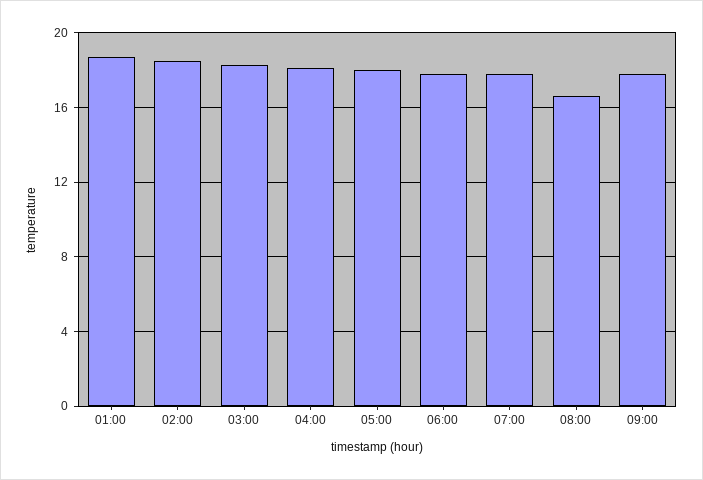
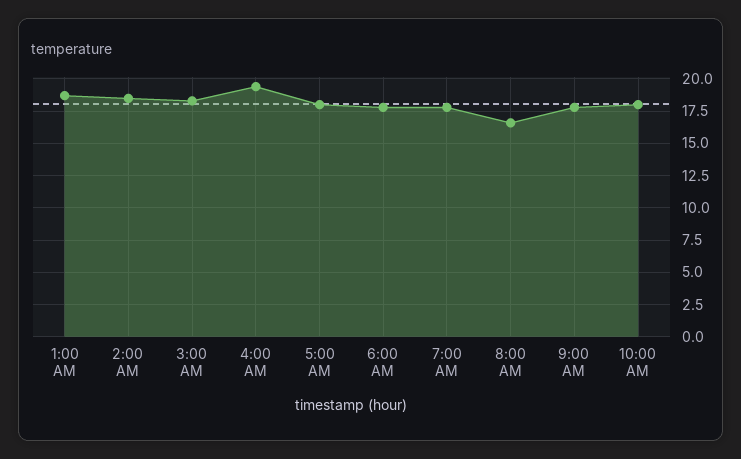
04:00: 18 -> 19.5
10:00 AM: none -> 18

